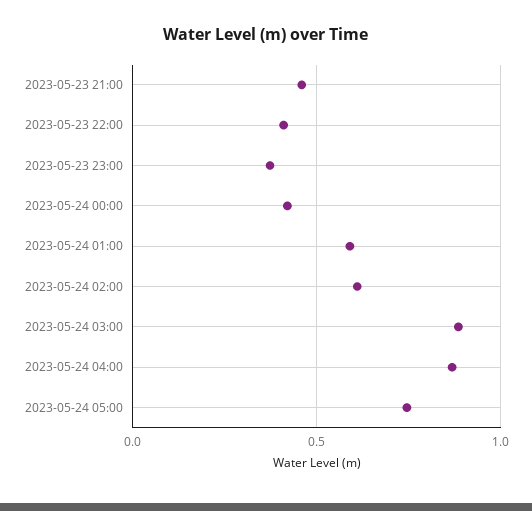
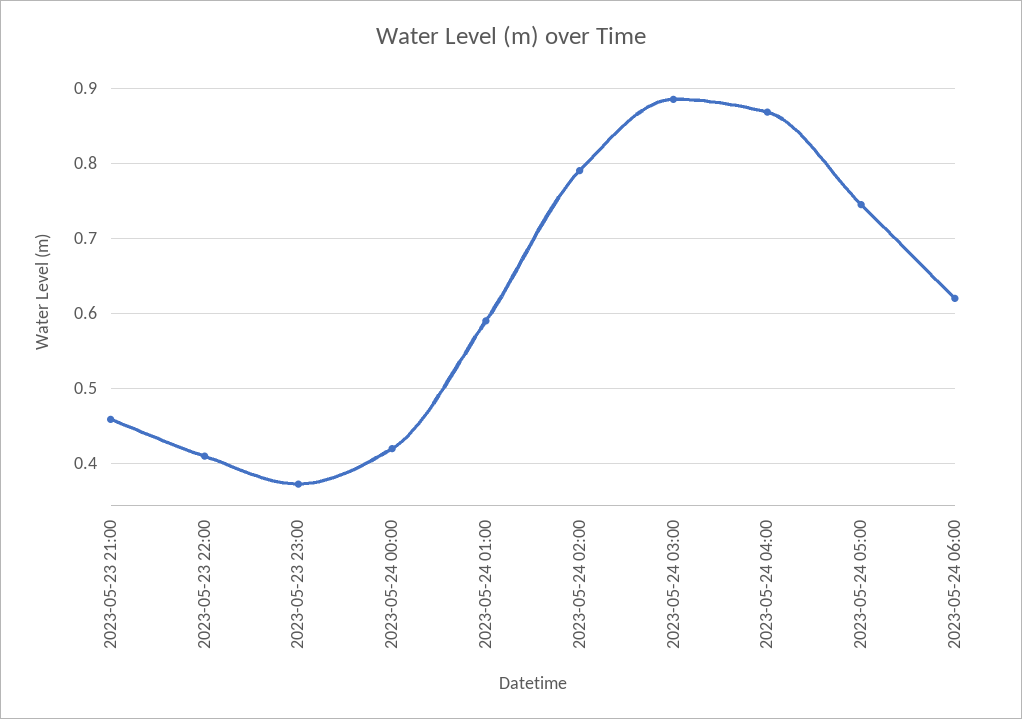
2023-05-24 02:00: 0.6 -> 0.79
2023-05-24 06:00: none -> 0.62

